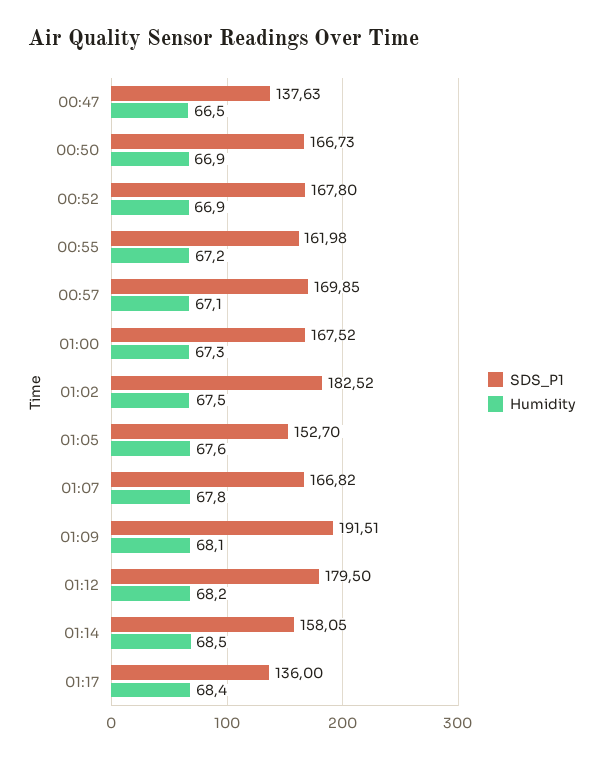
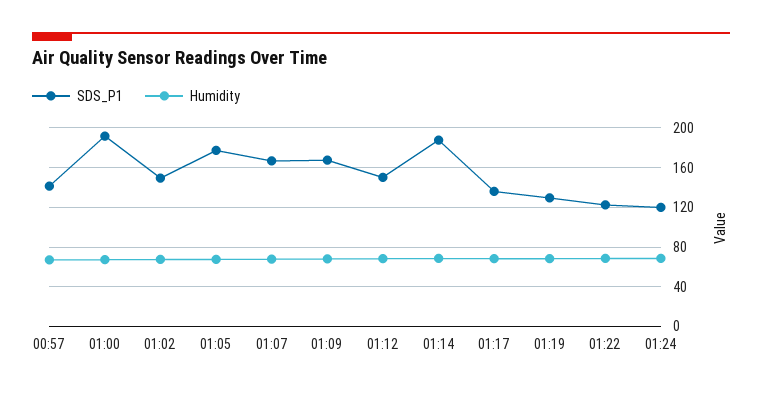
SDS_P1, 00:47: 137.63 -> none
Humidity, 00:47: 66.5 -> none
SDS_P1, 00:50: 166.73 -> none
Humidity, 00:50: 66.9 -> none
SDS_P1, 00:52: 167.8 -> none
Humidity, 00:52: 66.9 -> none
SDS_P1, 00:55: 161.98 -> none
Humidity, 00:55: 67.2 -> none
SDS_P1, 00:57: 169.85 -> 140
SDS_P1, 01:00: 167.52 -> 190
SDS_P1, 01:02: 182.52 -> 150
SDS_P1, 01:05: 152.7 -> 180
SDS_P1, 01:09: 191.51 -> 170
SDS_P1, 01:12: 179.5 -> 150
SDS_P1, 01:14: 158.05 -> 190
SDS_P1, 01:19: none -> 130
Humidity, 01:19: none -> 70
SDS_P1, 01:22: none -> 120
Humidity, 01:22: none -> 70
SDS_P1, 01:24: none -> 120
Humidity, 01:24: none -> 70

